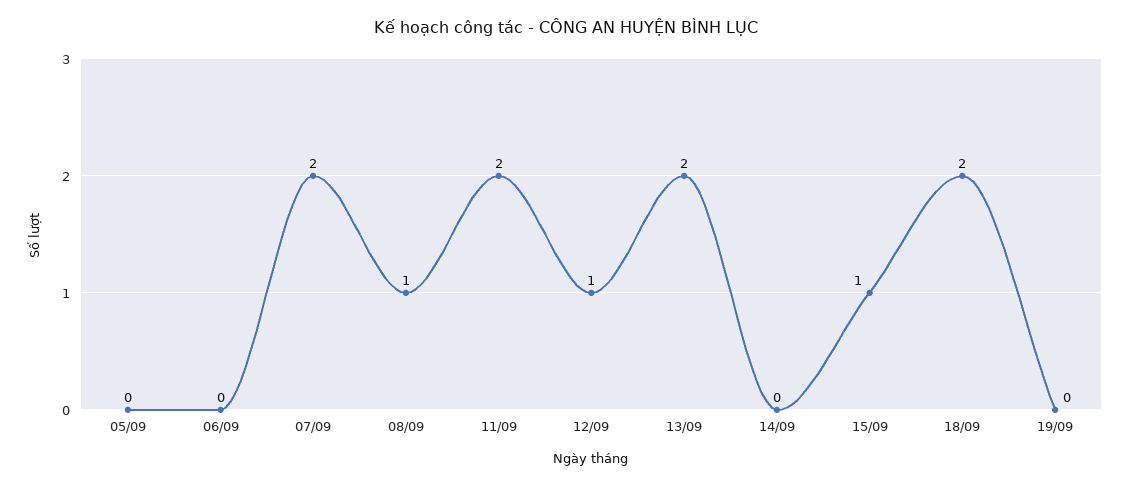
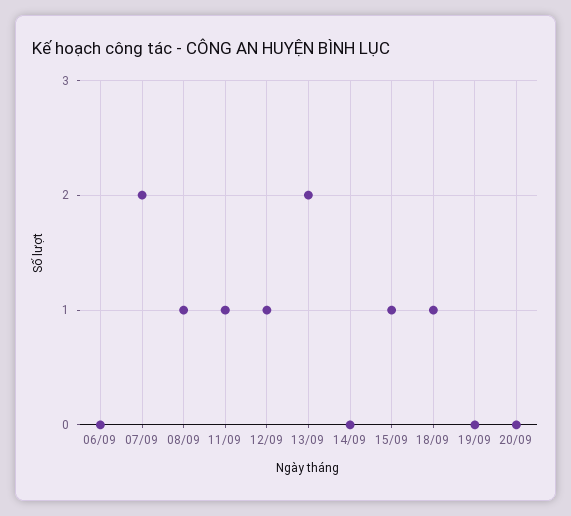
05/09: 0 -> none
11/09: 2 -> 1
18/09: 2 -> 1
20/09: none -> 0

